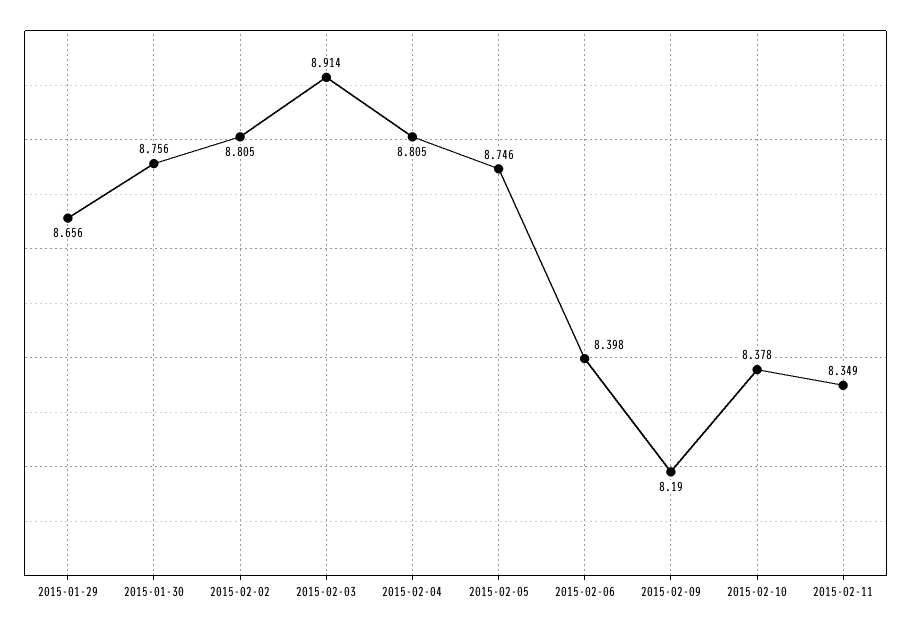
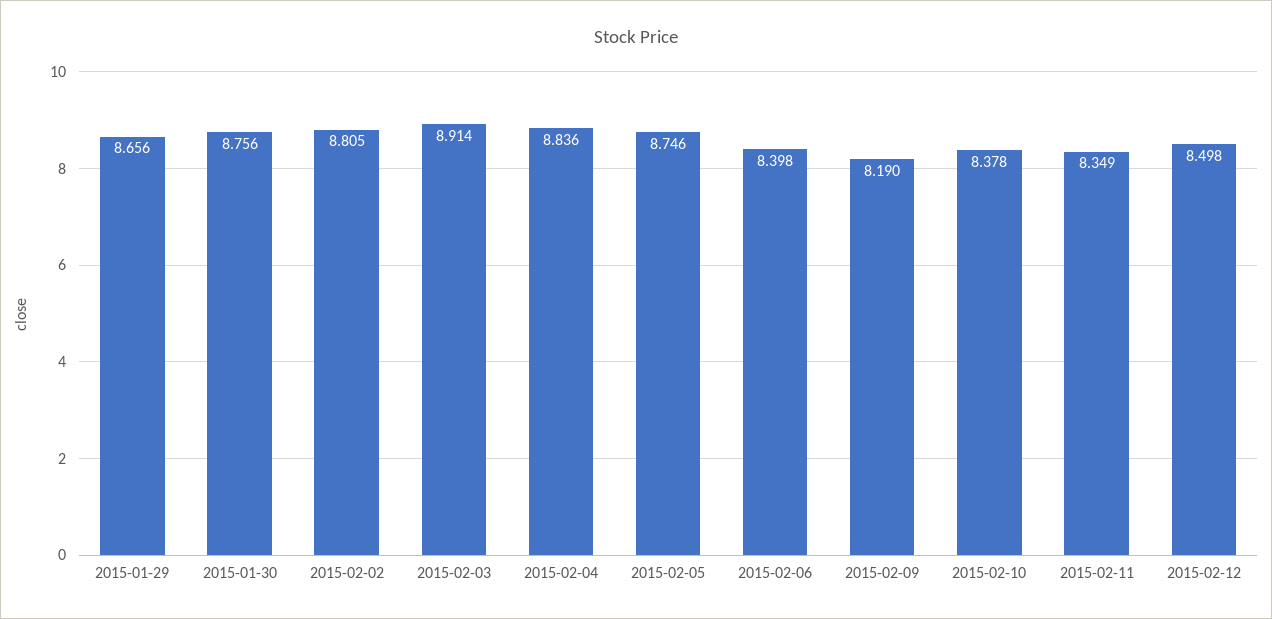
2015-02-04: 8.805 -> 8.836
2015-02-12: none -> 8.498

